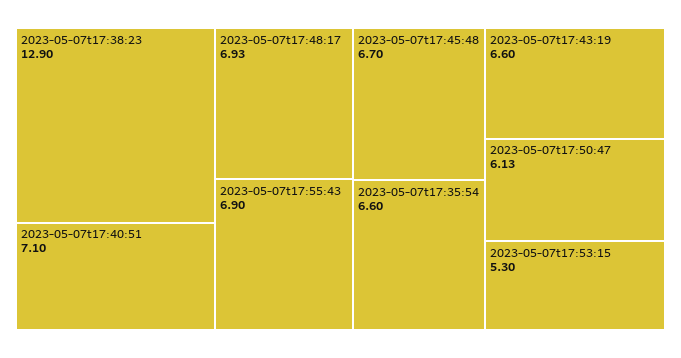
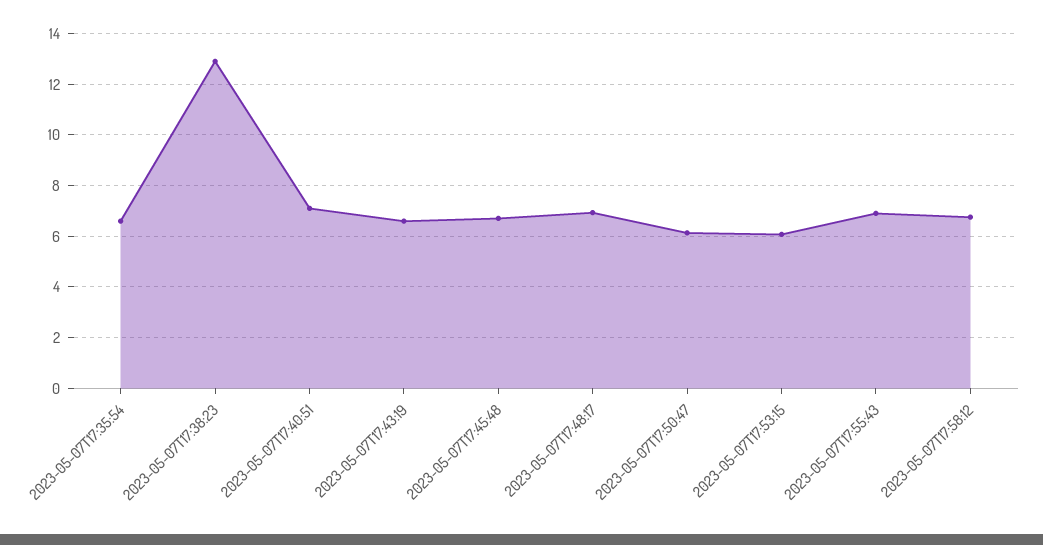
2023-05-07t17:53:15: 5.3 -> 6
2023-05-07T17:58:12: none -> 6.75

